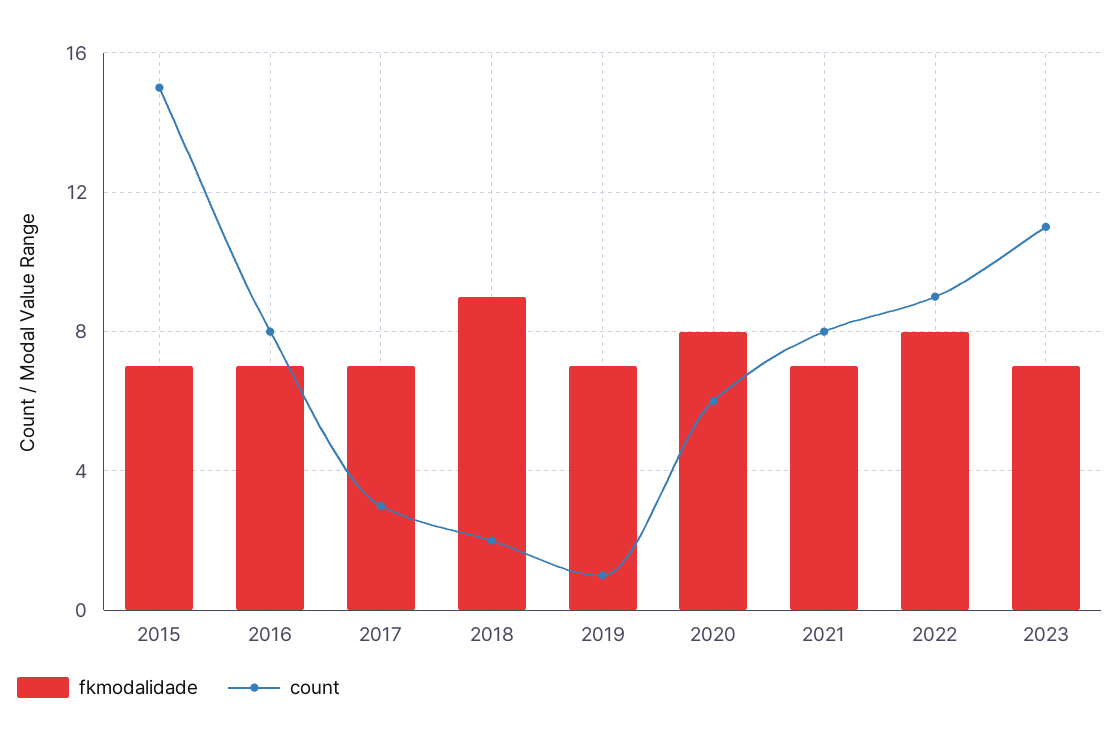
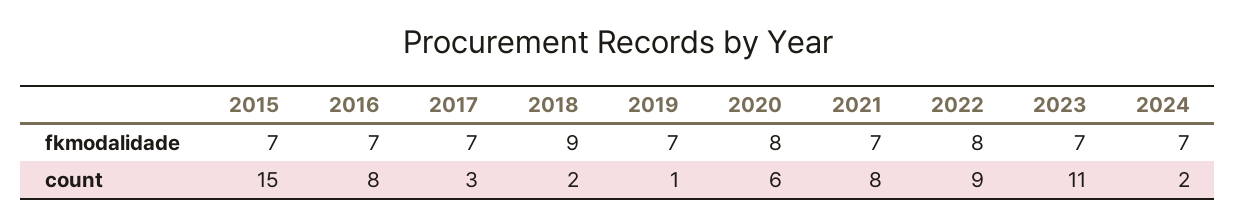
fkmodalidade, 2024: none -> 7
count, 2024: none -> 2

